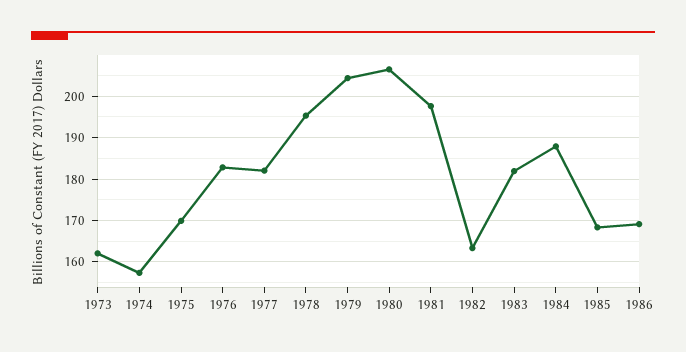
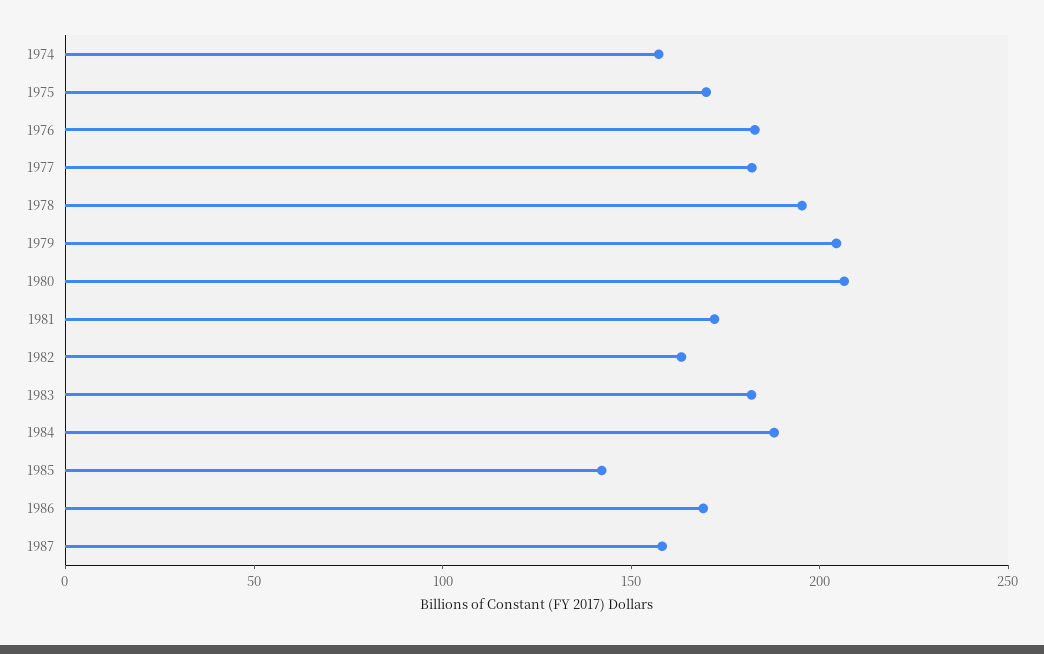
1973: 162 -> none
1981: 198 -> 170
1985: 168 -> 140
1987: none -> 160

